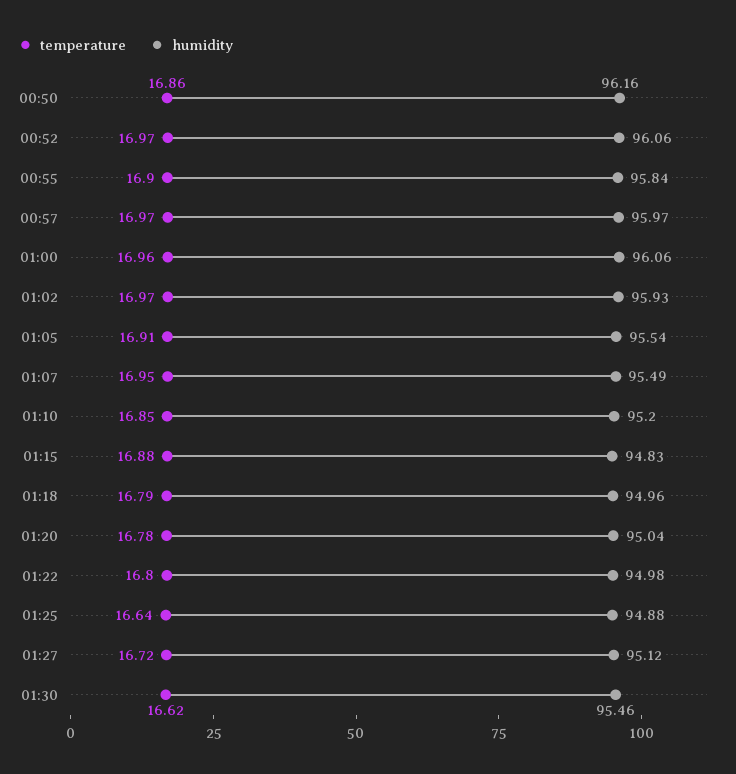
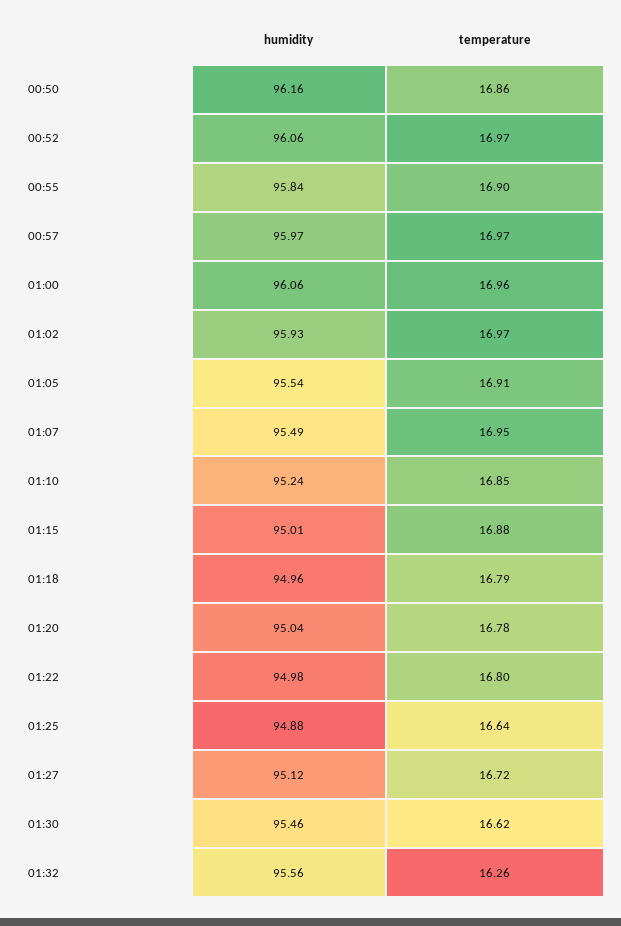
humidity, 01:10: 95.2 -> 95.24
humidity, 01:15: 94.83 -> 95.01
humidity, 01:32: none -> 95.56
temperature, 01:32: none -> 16.26

